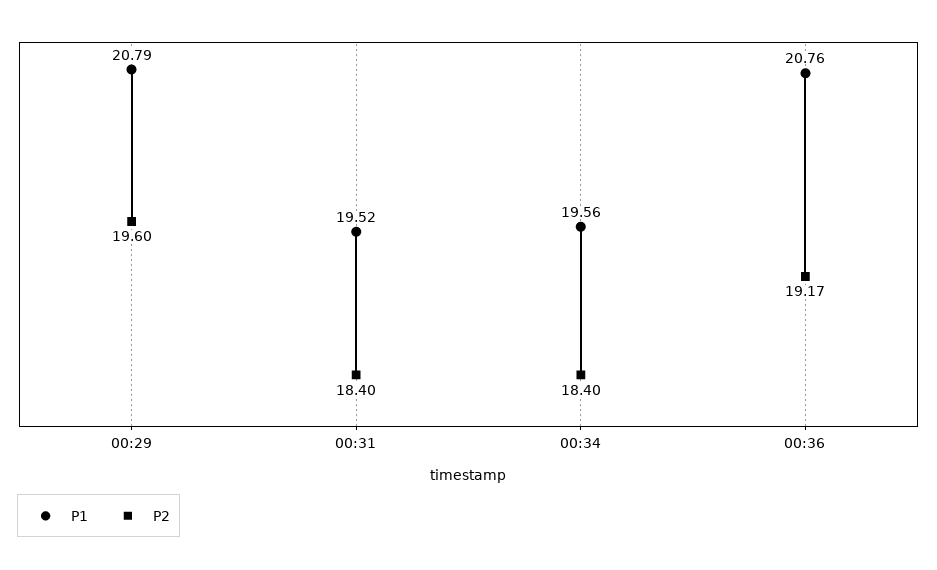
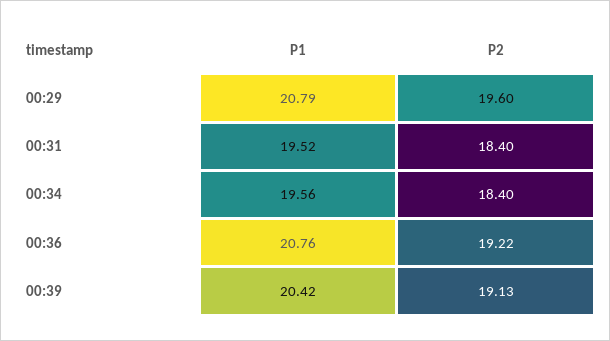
P2, 00:36: 19.17 -> 19.22
P1, 00:39: none -> 20.42
P2, 00:39: none -> 19.13

